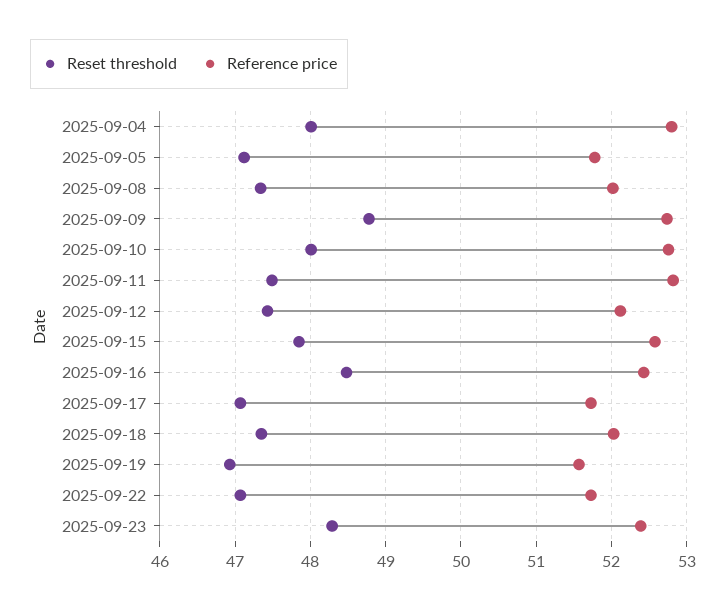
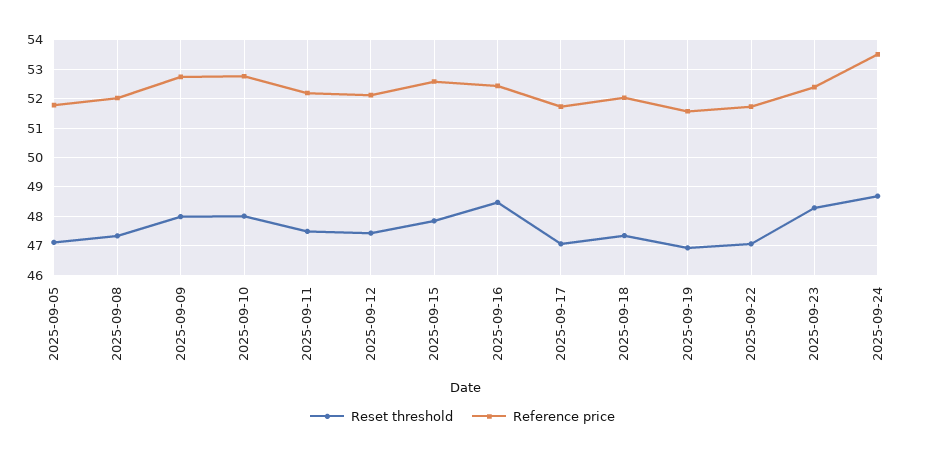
Reset threshold, 2025-09-04: 48 -> none
Reference price, 2025-09-04: 52.8 -> none
Reset threshold, 2025-09-09: 48.8 -> 48
Reference price, 2025-09-11: 52.8 -> 52.25
Reset threshold, 2025-09-24: none -> 48.75
Reference price, 2025-09-24: none -> 53.5

